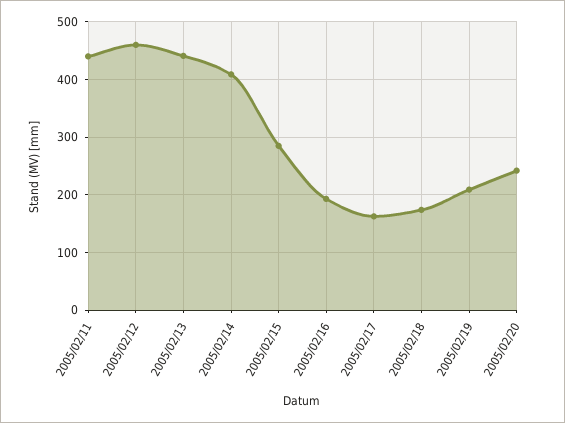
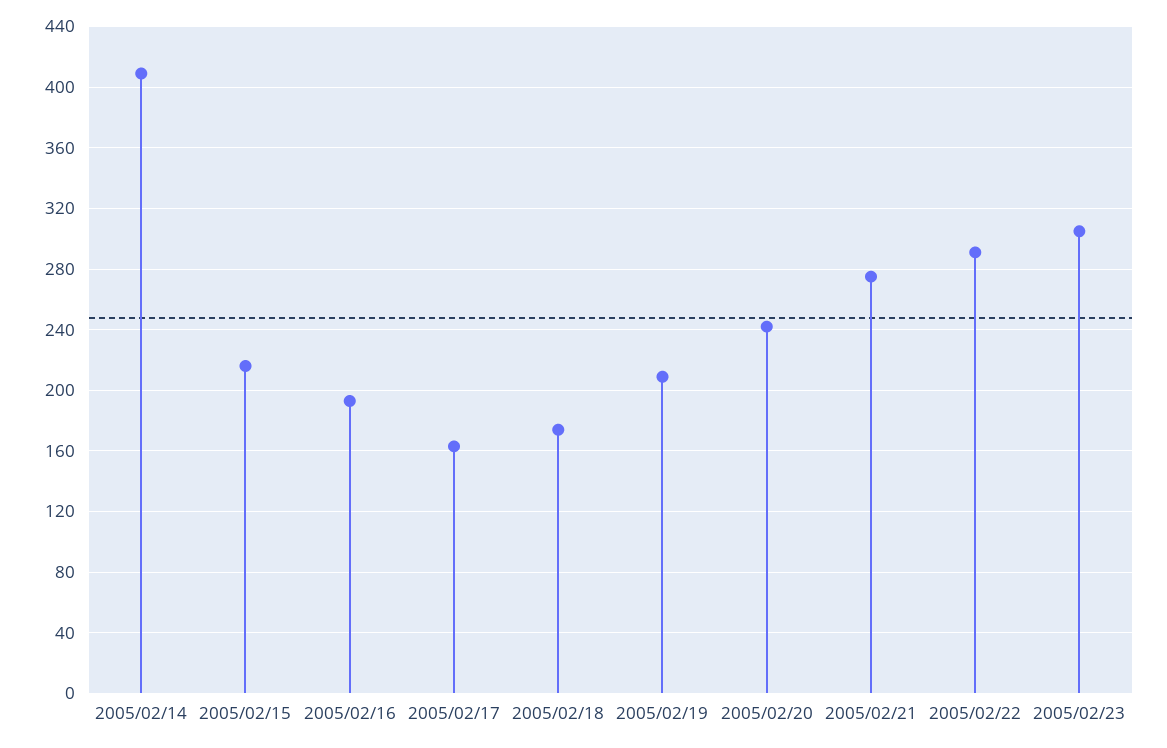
2005/02/11: 440 -> none
2005/02/12: 460 -> none
2005/02/13: 440 -> none
2005/02/15: 280 -> 215
2005/02/21: none -> 275
2005/02/22: none -> 290
2005/02/23: none -> 305

